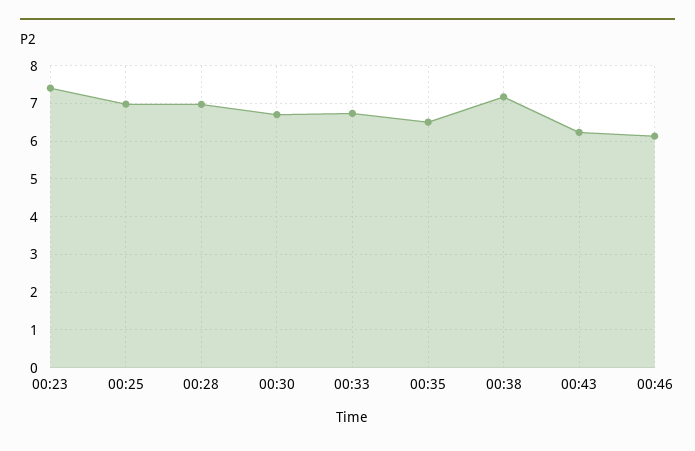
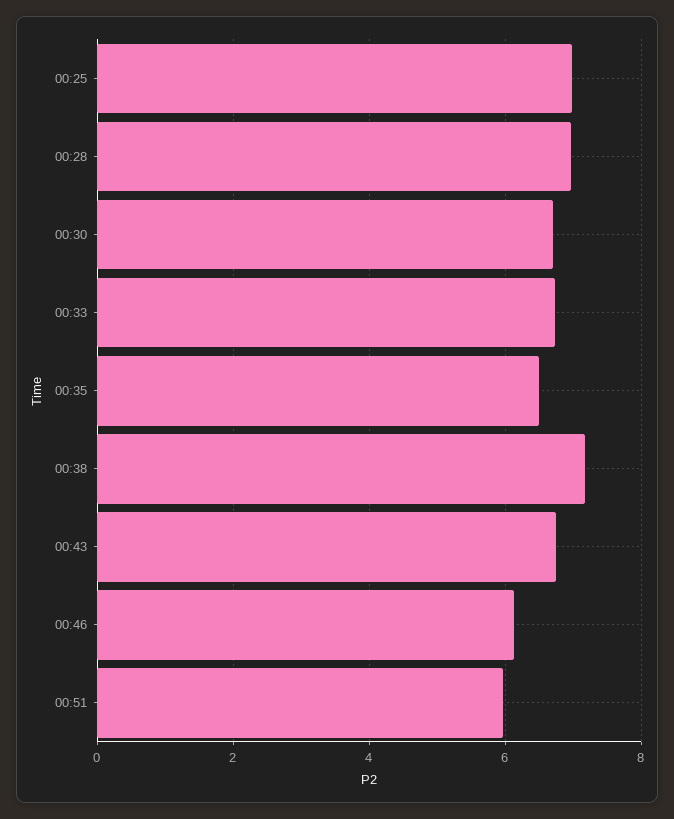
00:23: 7.4 -> none
00:43: 6.2 -> 6.8
00:51: none -> 6

